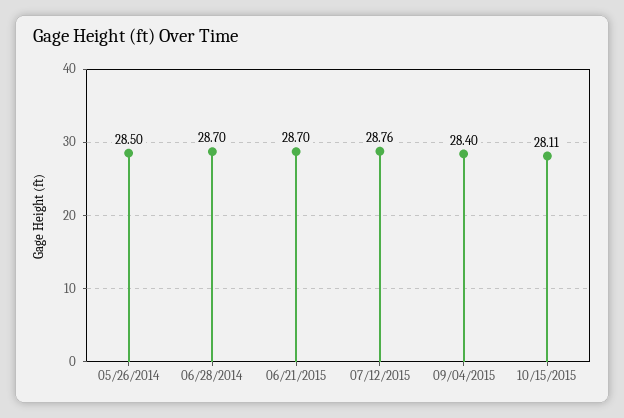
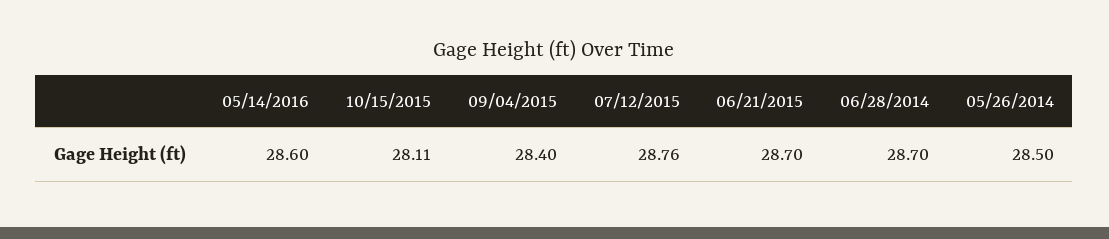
05/14/2016: none -> 28.6

